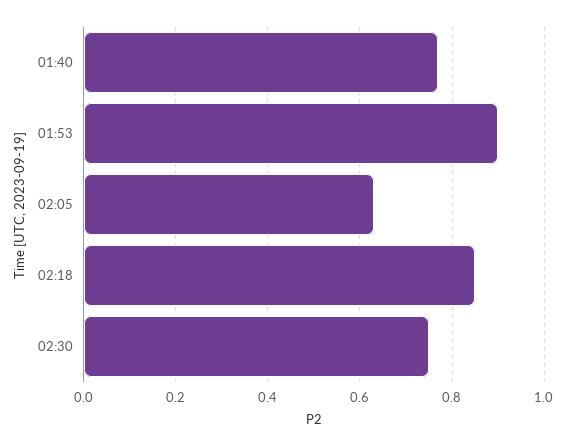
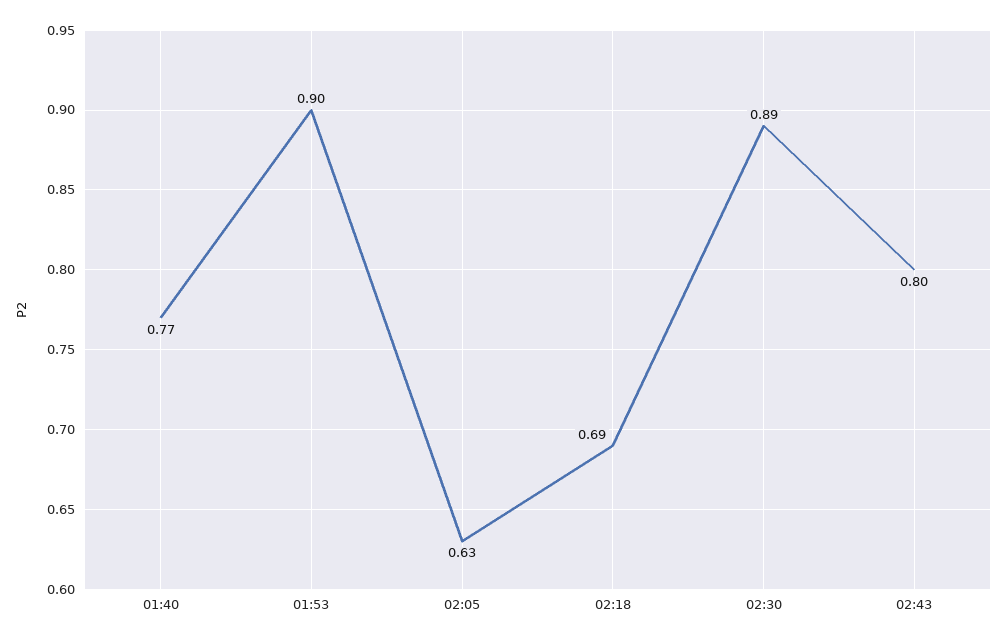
02:18: 0.85 -> 0.69
02:30: 0.75 -> 0.89
02:43: none -> 0.8

